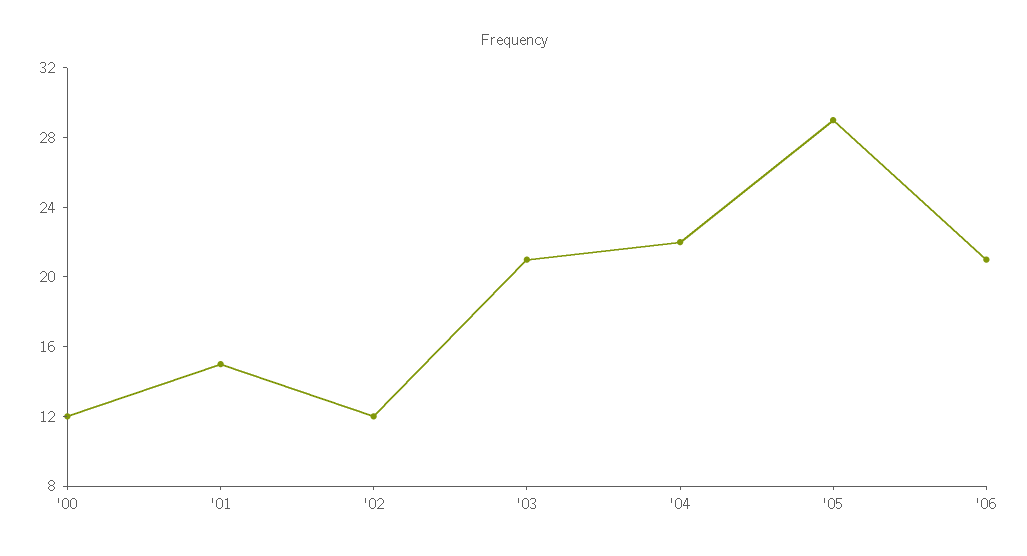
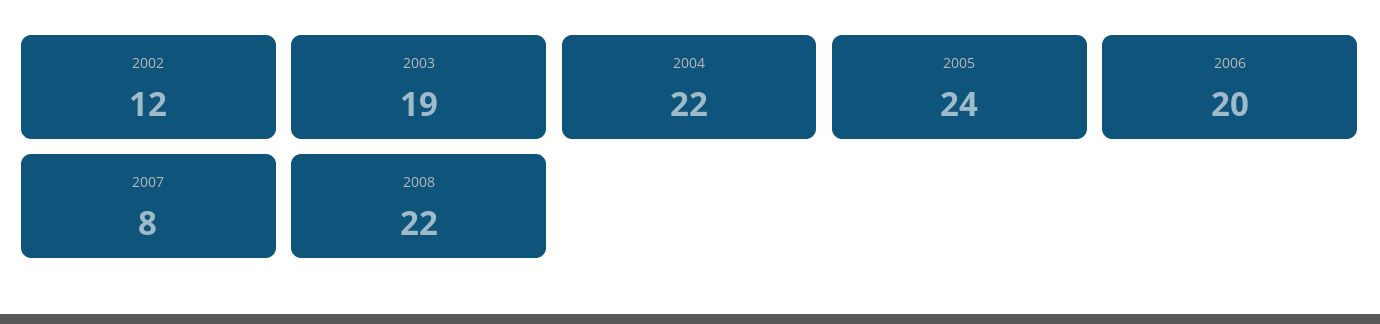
'00: 12 -> none
'01: 15 -> none
'03: 21 -> 19
'05: 29 -> 24
'06: 21 -> 20
2007: none -> 8
2008: none -> 22

